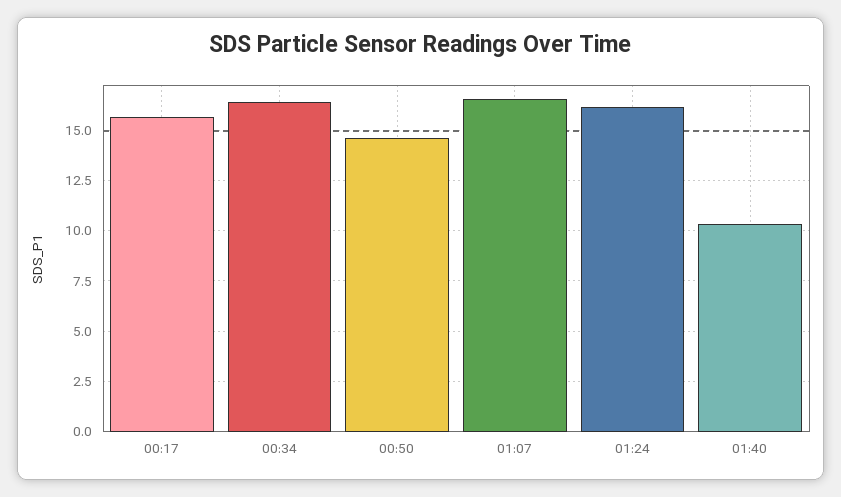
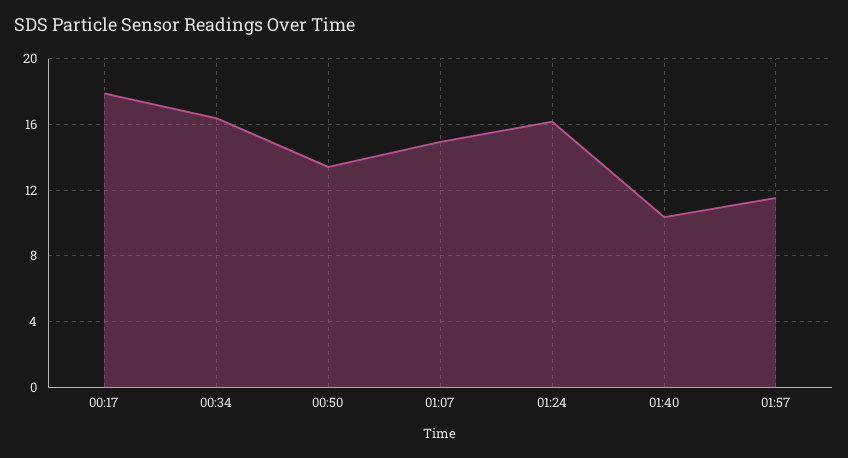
00:17: 15.5 -> 18
00:50: 14.5 -> 13.5
01:07: 16.5 -> 15
01:57: none -> 11.5

